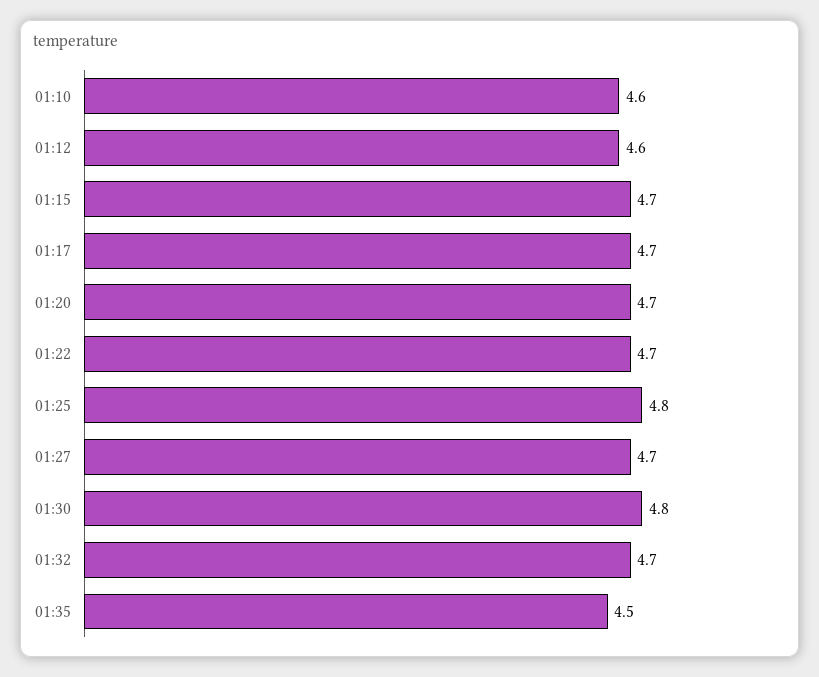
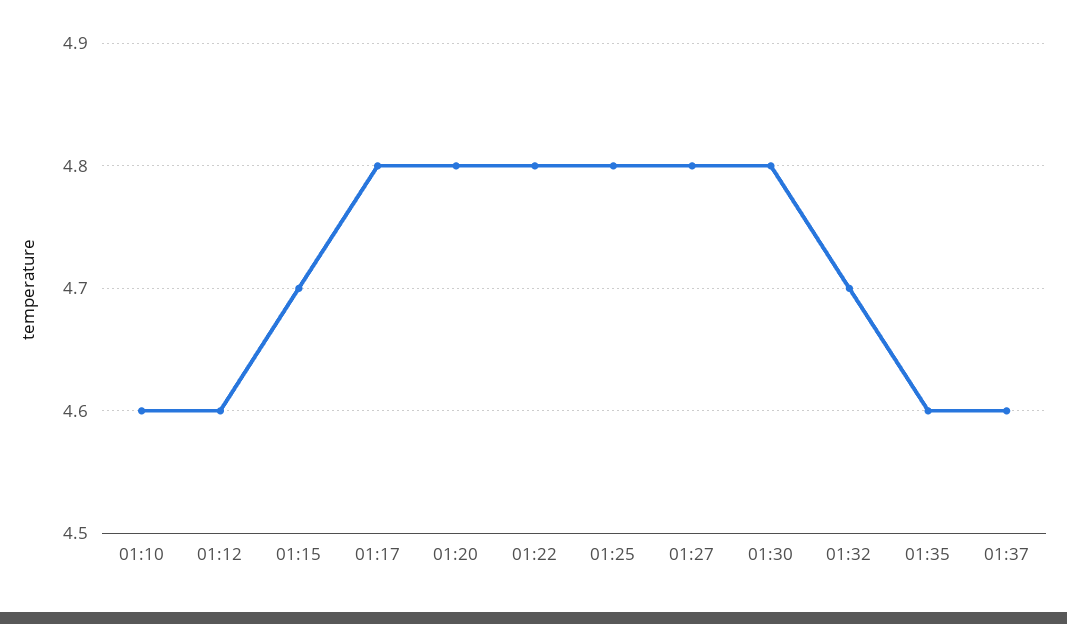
01:17: 4.7 -> 4.8
01:20: 4.7 -> 4.8
01:22: 4.7 -> 4.8
01:27: 4.7 -> 4.8
01:35: 4.5 -> 4.6
01:37: none -> 4.6

